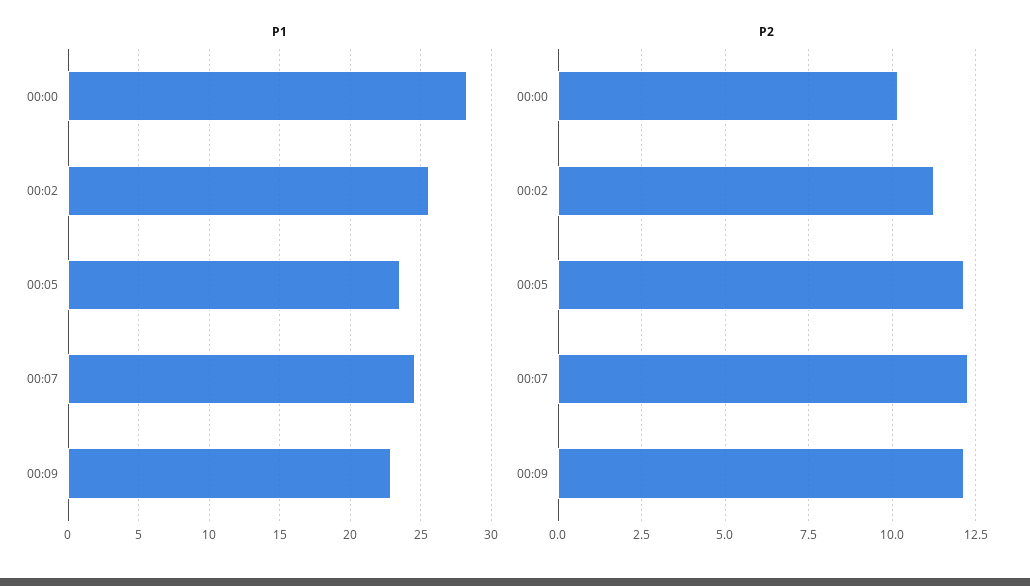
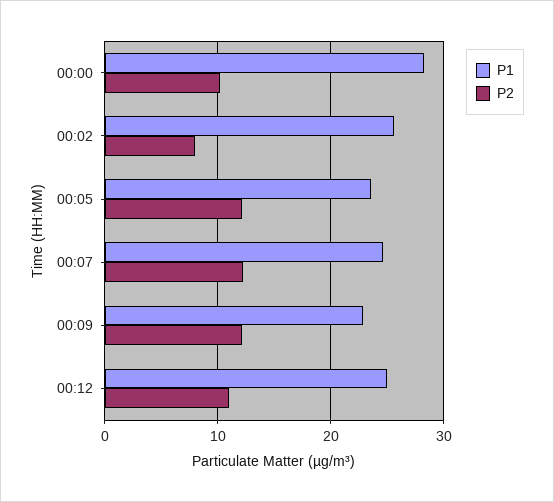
P2, 00:02: 11.25 -> 8
P1, 00:12: none -> 25
P2, 00:12: none -> 11

